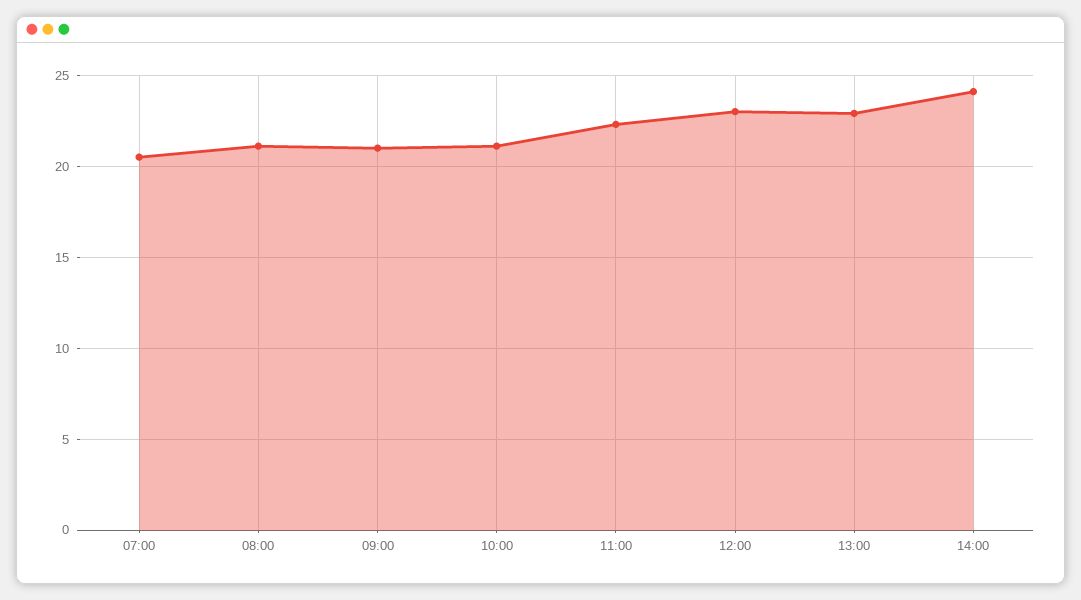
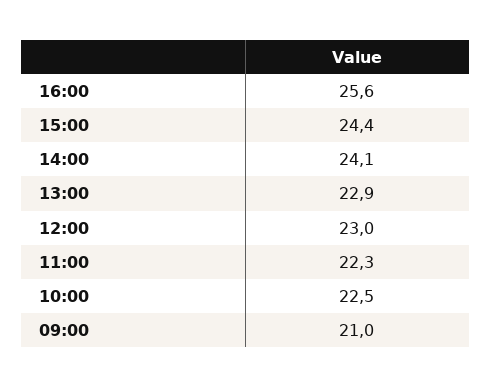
07:00: 20.5 -> none
08:00: 21 -> none
10:00: 21 -> 22.5
16:00: none -> 25.6
15:00: none -> 24.4

